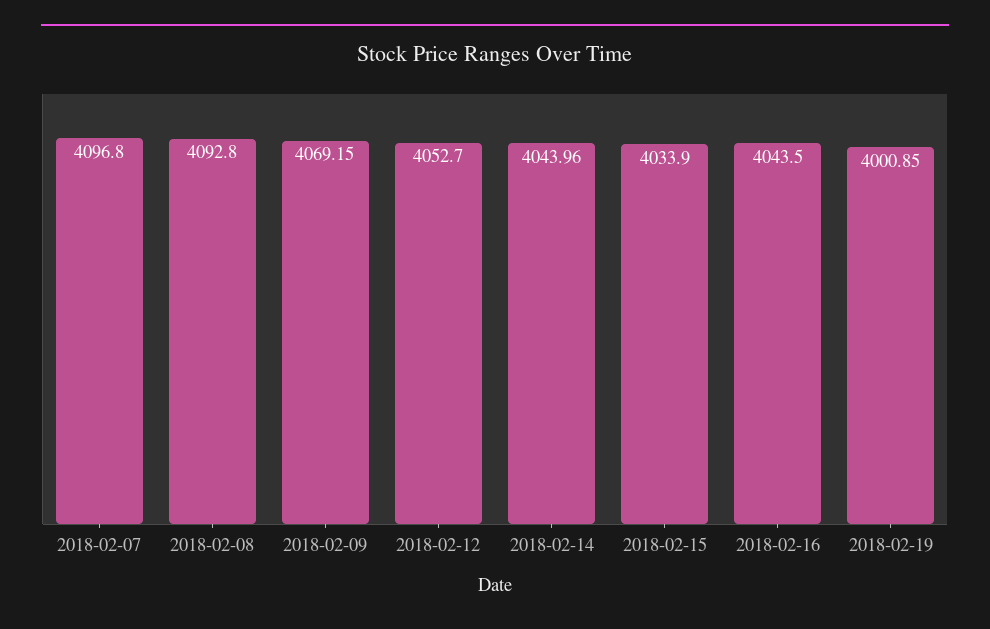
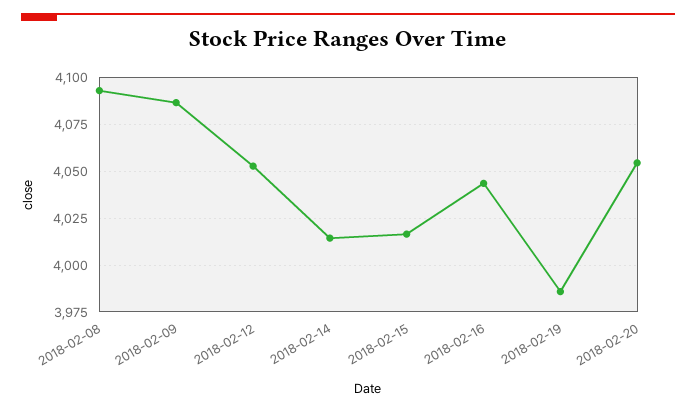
2018-02-07: 4096.8 -> none
2018-02-09: 4069.15 -> 4085
2018-02-14: 4043.96 -> 4015
2018-02-15: 4033.9 -> 4015
2018-02-19: 4000.85 -> 3985
2018-02-20: none -> 4055

